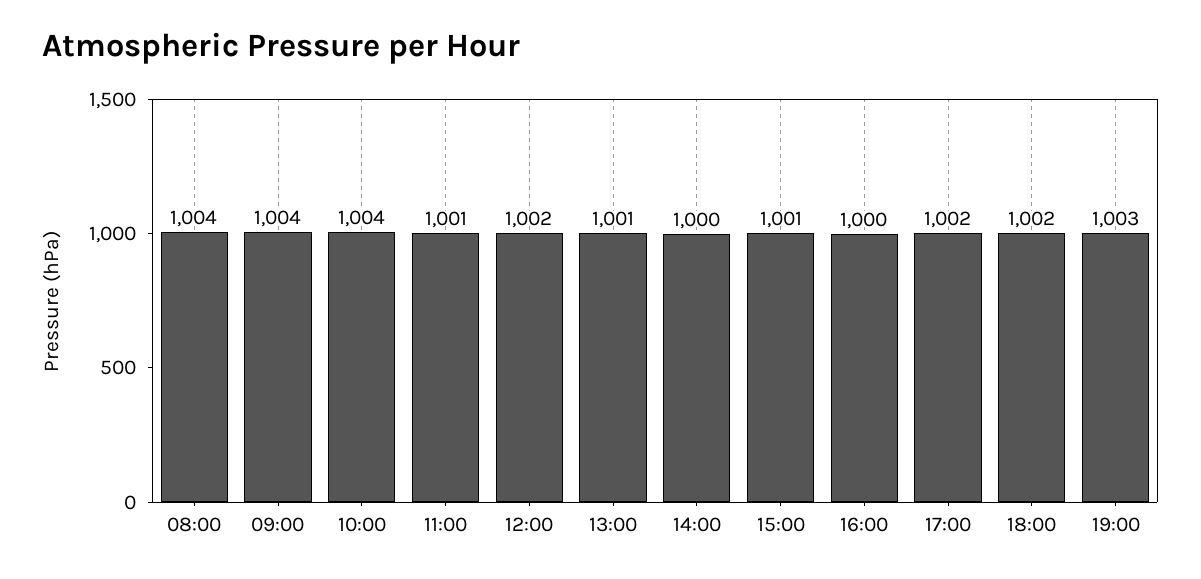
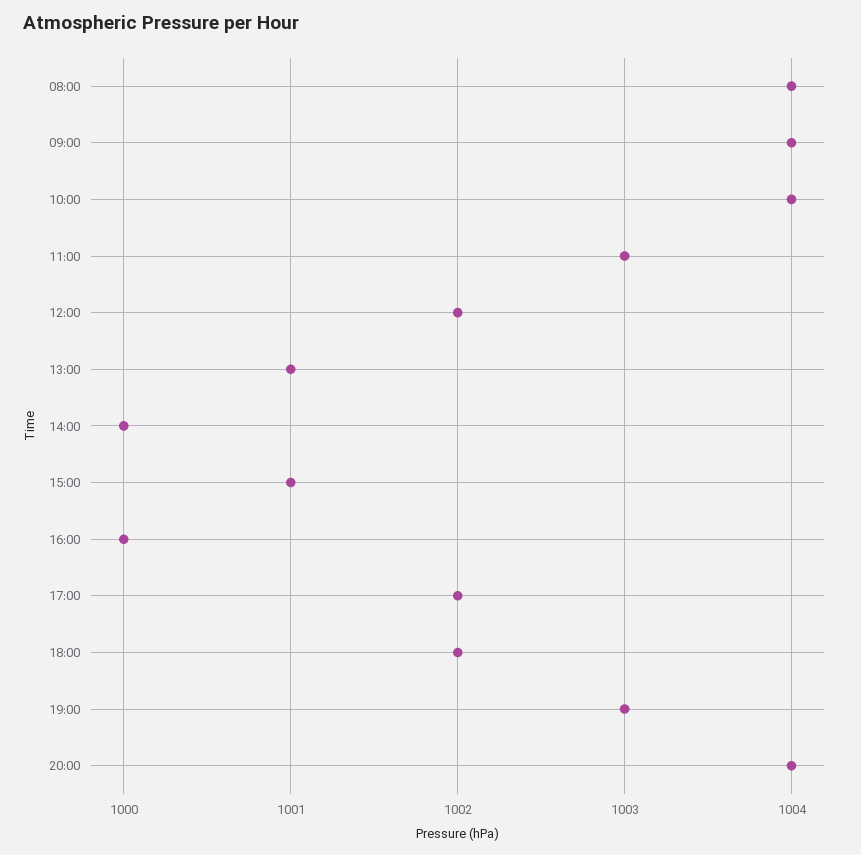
11:00: 1001 -> 1003
20:00: none -> 1004

